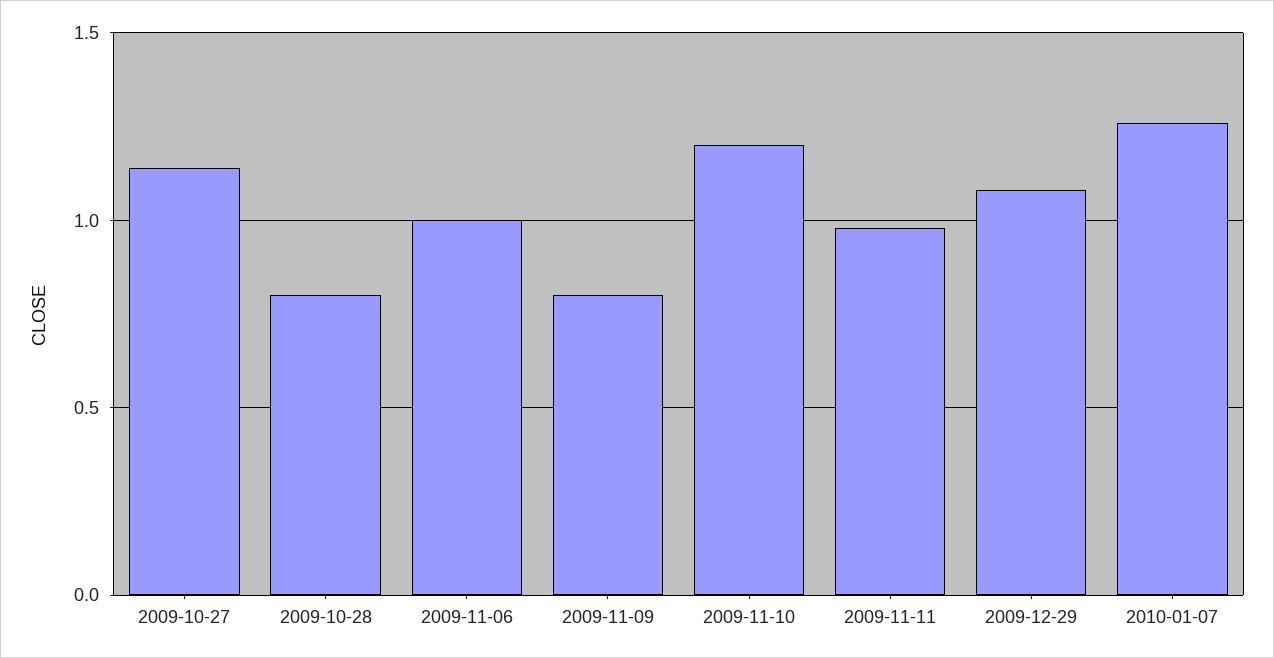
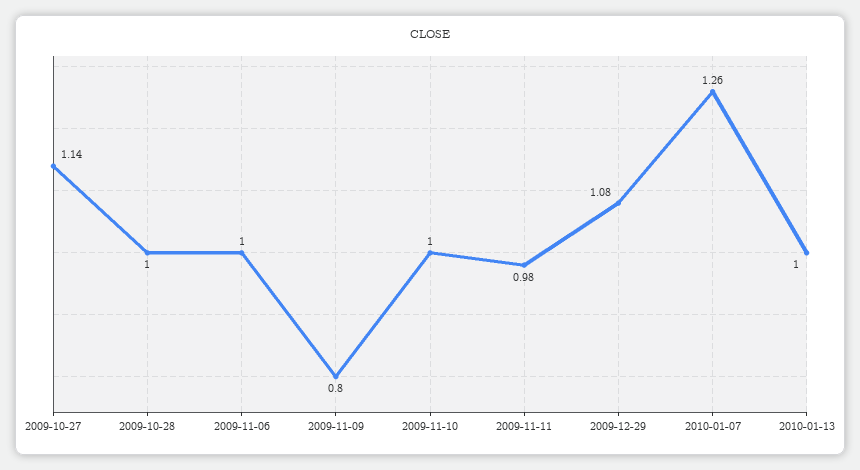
2009-10-28: 0.8 -> 1
2009-11-10: 1.2 -> 1
2010-01-13: none -> 1

